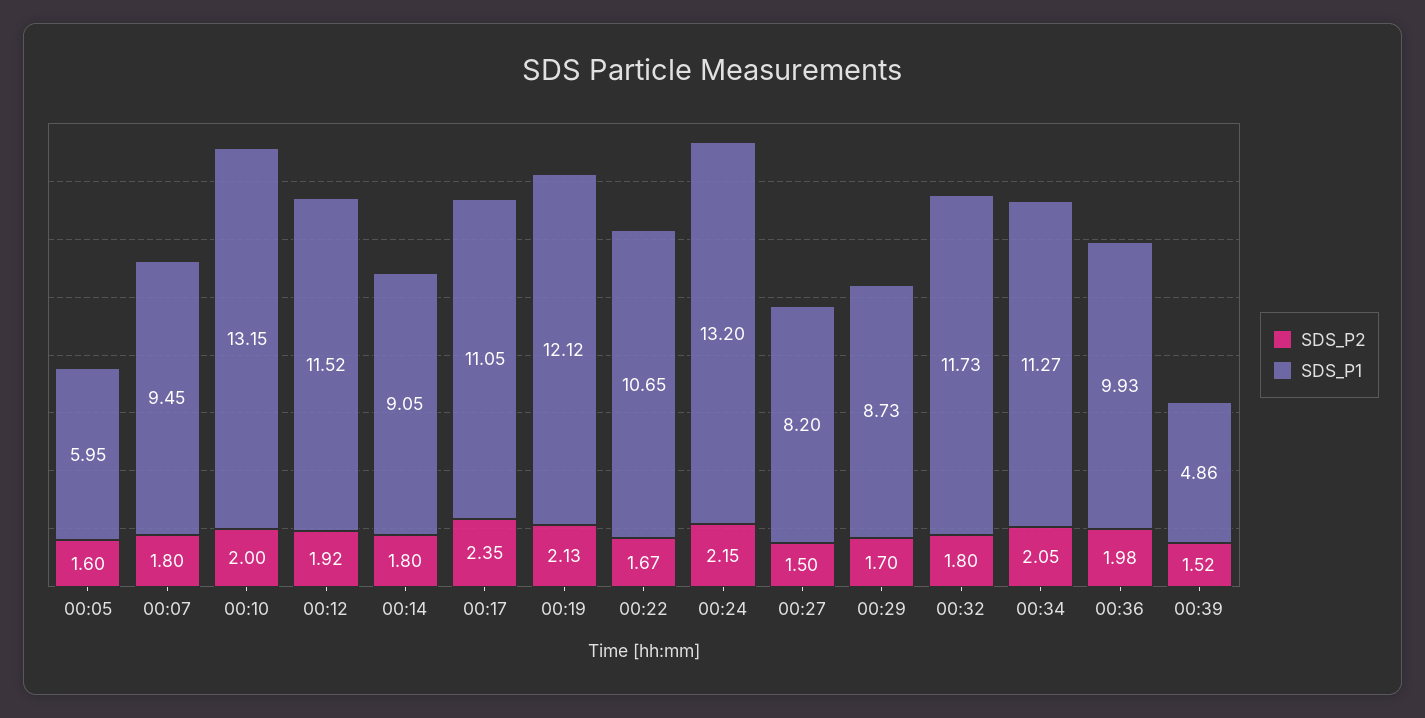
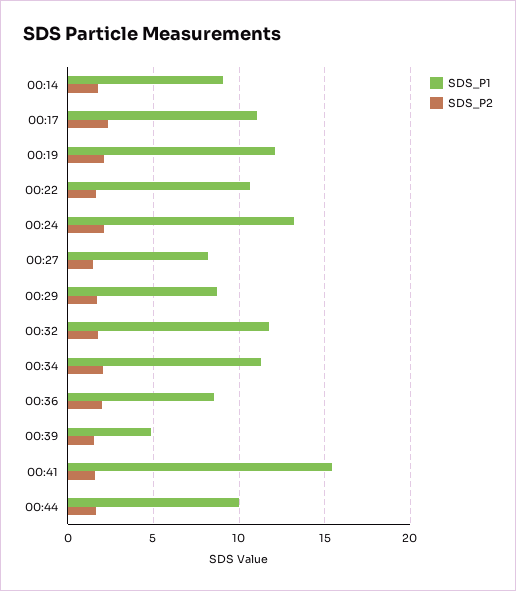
SDS_P2, 00:05: 1.6 -> none
SDS_P1, 00:05: 5.95 -> none
SDS_P2, 00:07: 1.8 -> none
SDS_P1, 00:07: 9.45 -> none
SDS_P2, 00:10: 2 -> none
SDS_P1, 00:10: 13.15 -> none
SDS_P2, 00:12: 1.92 -> none
SDS_P1, 00:12: 11.52 -> none
SDS_P1, 00:36: 9.93 -> 8.5
SDS_P1, 00:41: none -> 15.5
SDS_P2, 00:41: none -> 1.5
SDS_P1, 00:44: none -> 10
SDS_P2, 00:44: none -> 1.5

